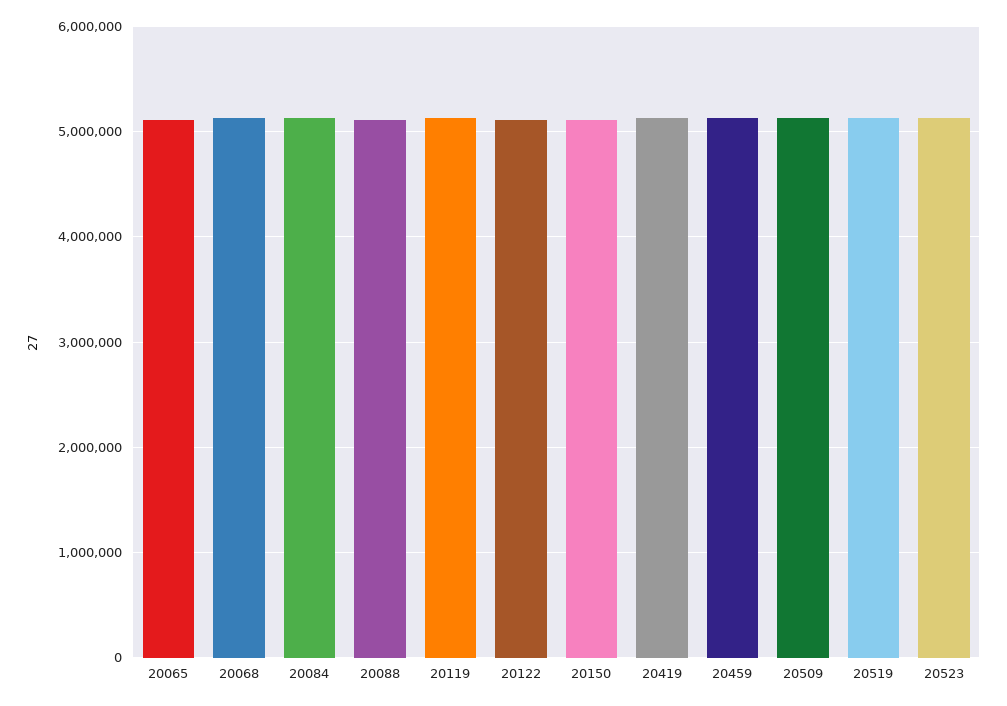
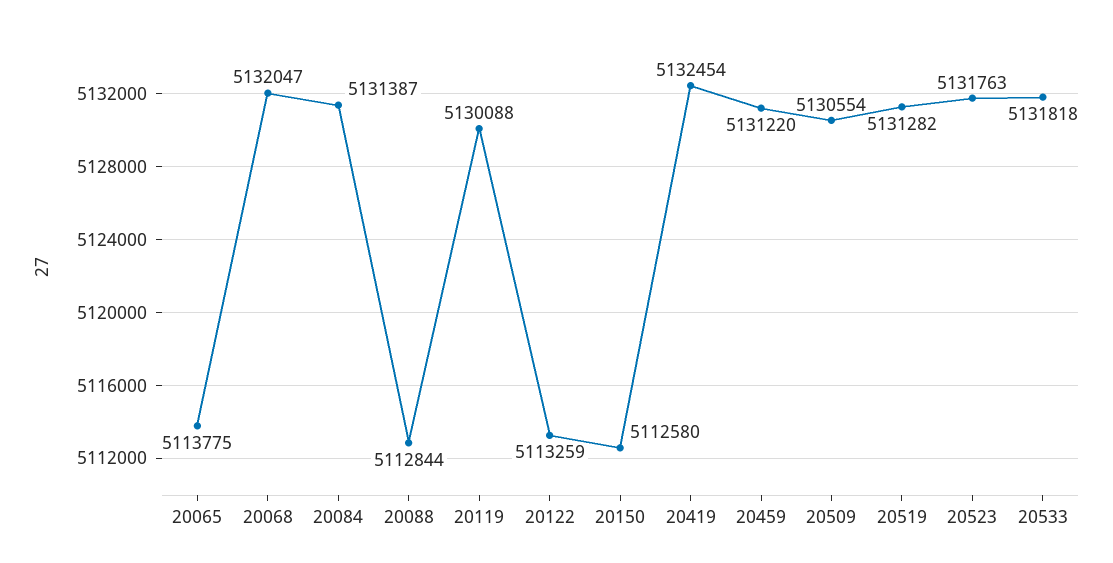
20533: none -> 5131818

